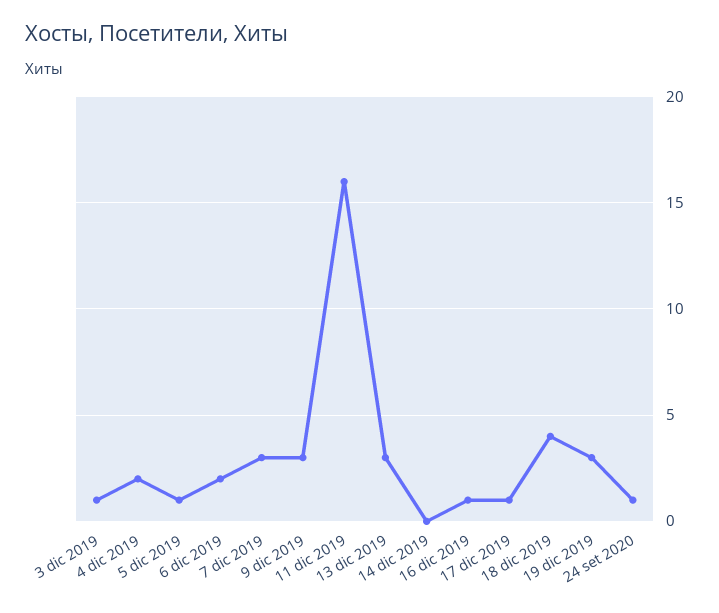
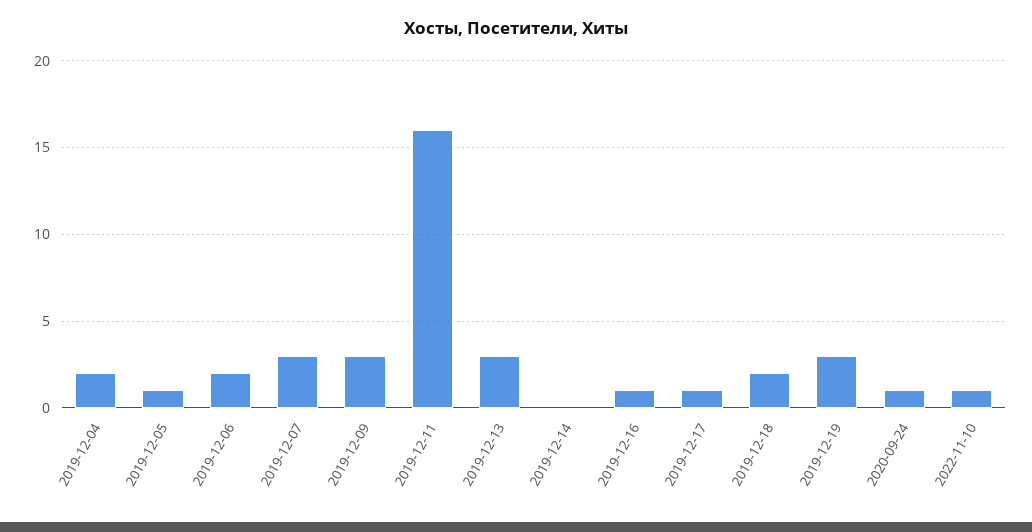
3 dic 2019: 1 -> none
18 dic 2019: 4 -> 2
2022-11-10: none -> 1

